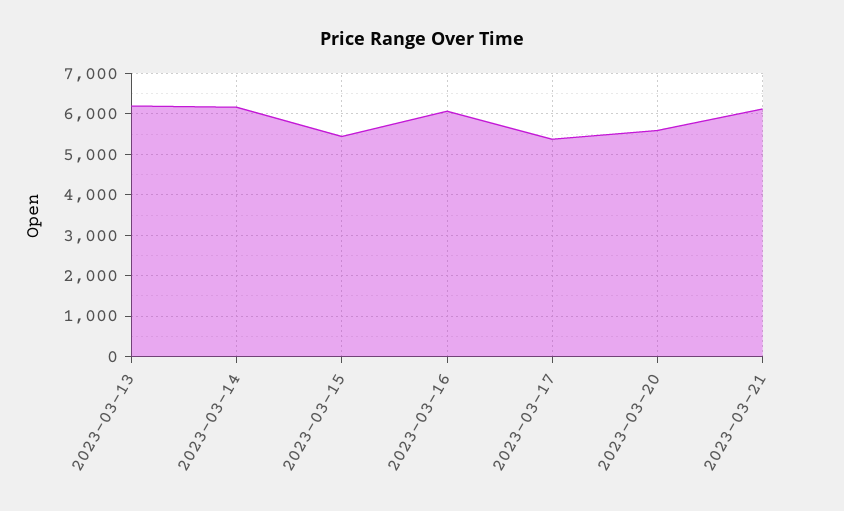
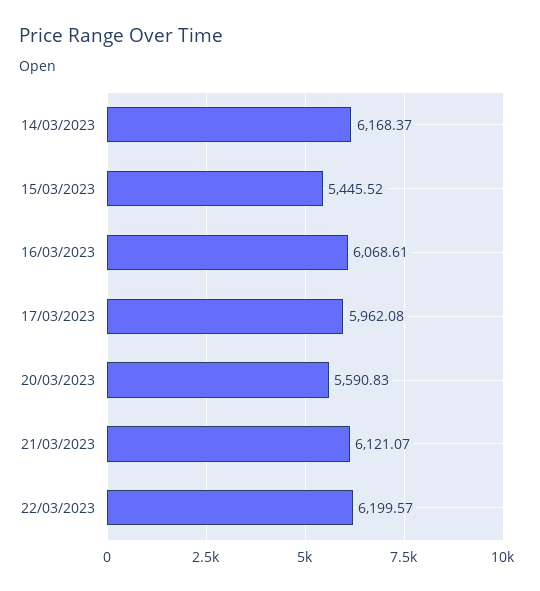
2023-03-13: 6200 -> none
2023-03-17: 5400 -> 5962.08
22/03/2023: none -> 6199.57

